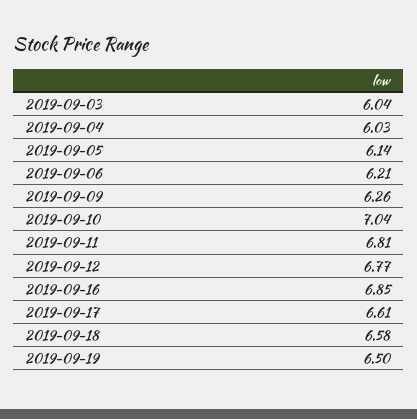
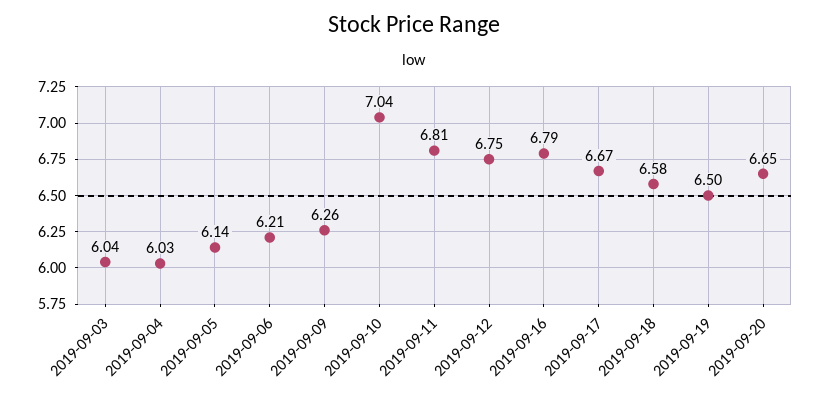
2019-09-12: 6.77 -> 6.75
2019-09-16: 6.85 -> 6.79
2019-09-17: 6.61 -> 6.67
2019-09-20: none -> 6.65

